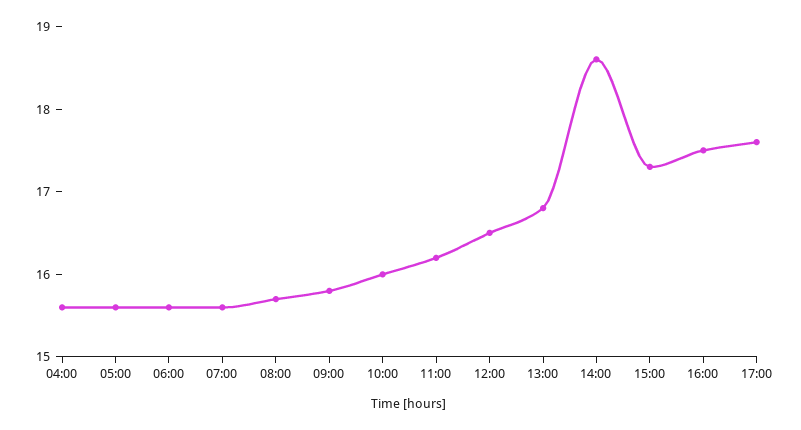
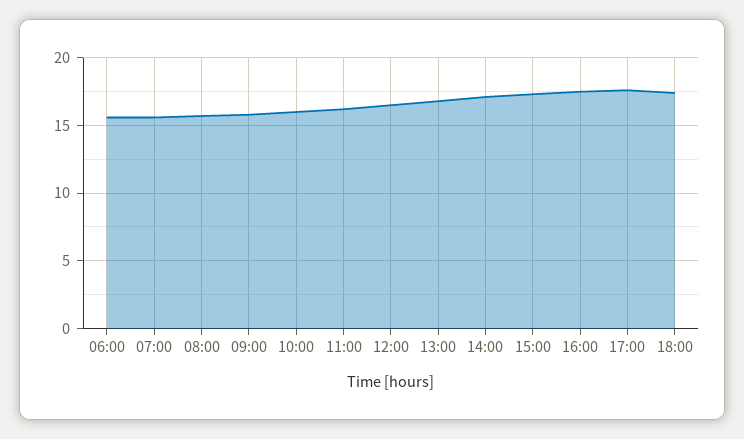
04:00: 15.6 -> none
05:00: 15.6 -> none
14:00: 18.6 -> 17
18:00: none -> 17.5

